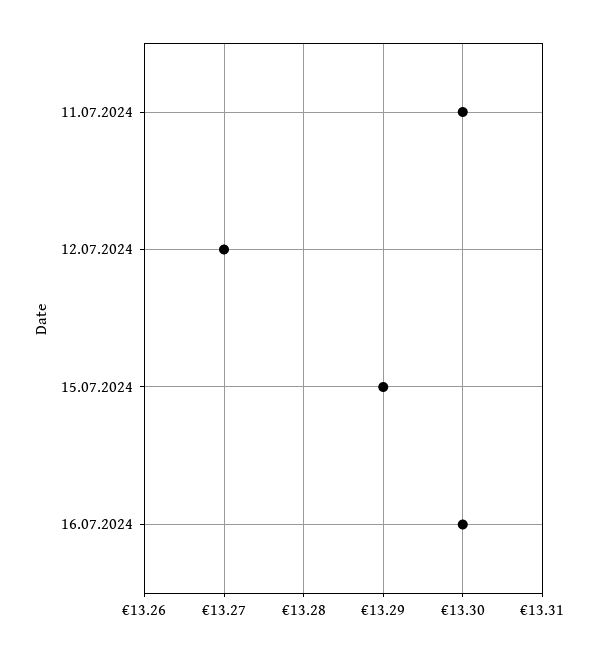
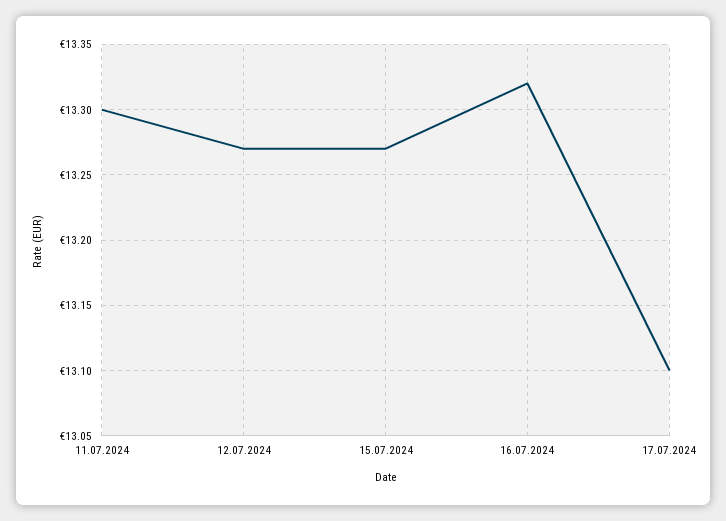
15.07.2024: 13.29 -> 13.27
16.07.2024: 13.3 -> 13.32
17.07.2024: none -> 13.1

